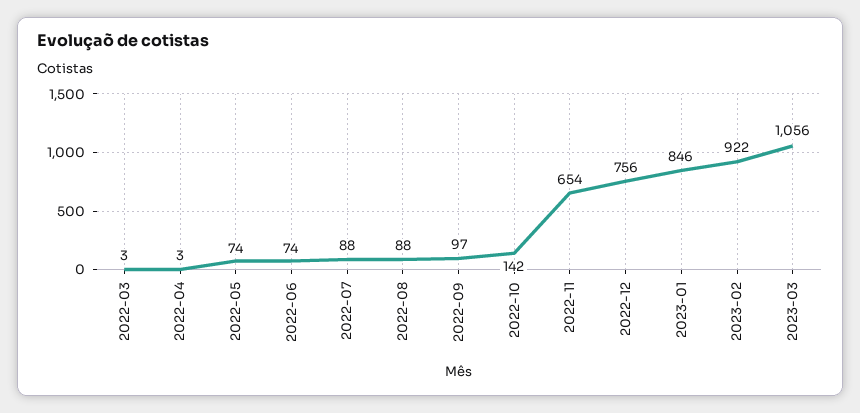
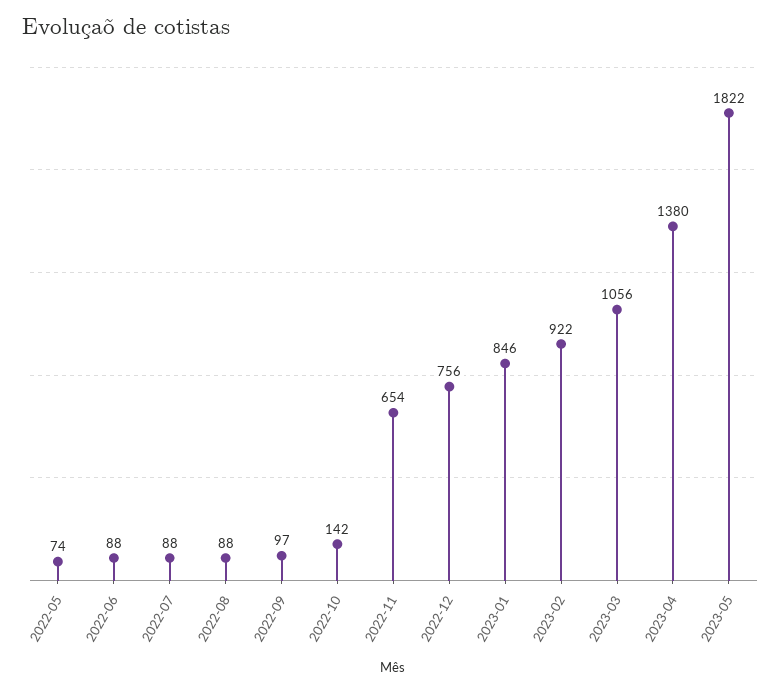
2022-03: 3 -> none
2022-04: 3 -> none
2022-06: 74 -> 88
2023-04: none -> 1380
2023-05: none -> 1822

